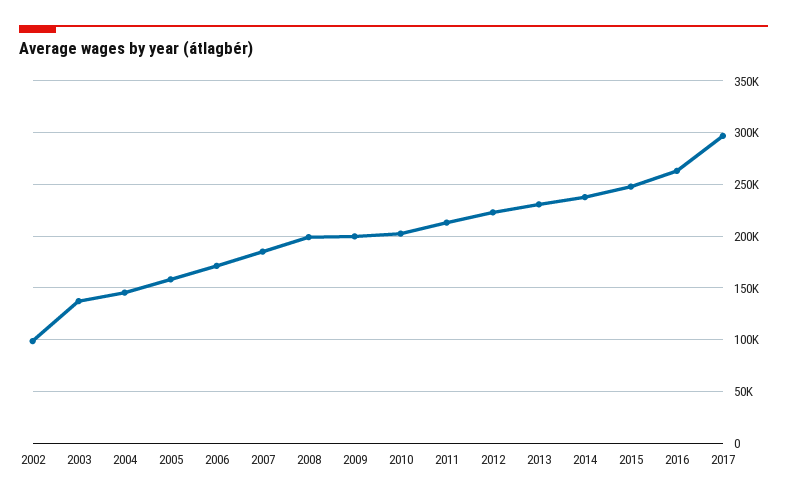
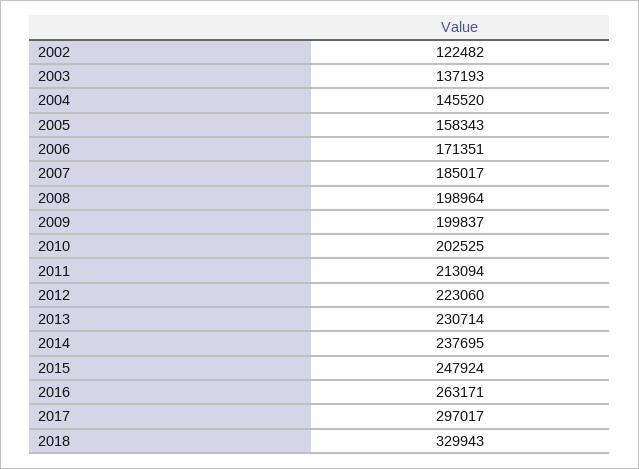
2002: 100000 -> 122482
2018: none -> 329943

